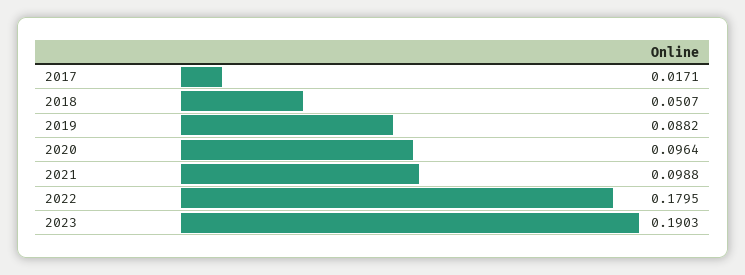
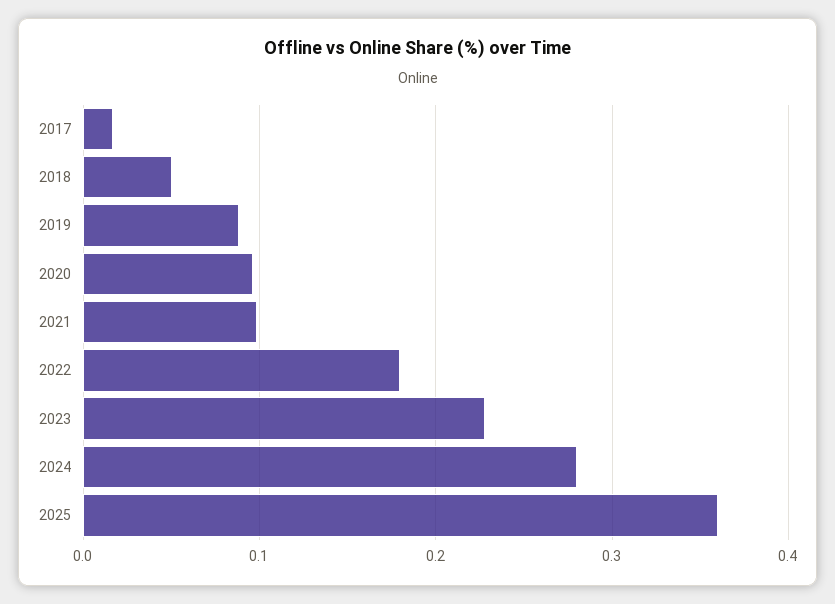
2023: 0.1903 -> 0.23
2024: none -> 0.28
2025: none -> 0.36

